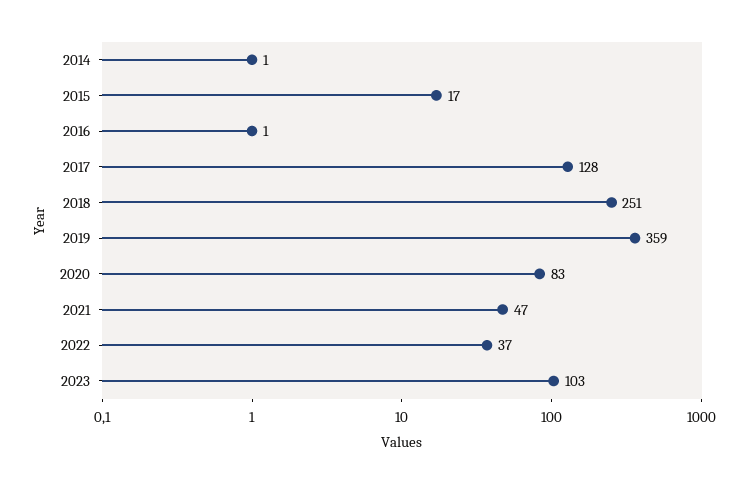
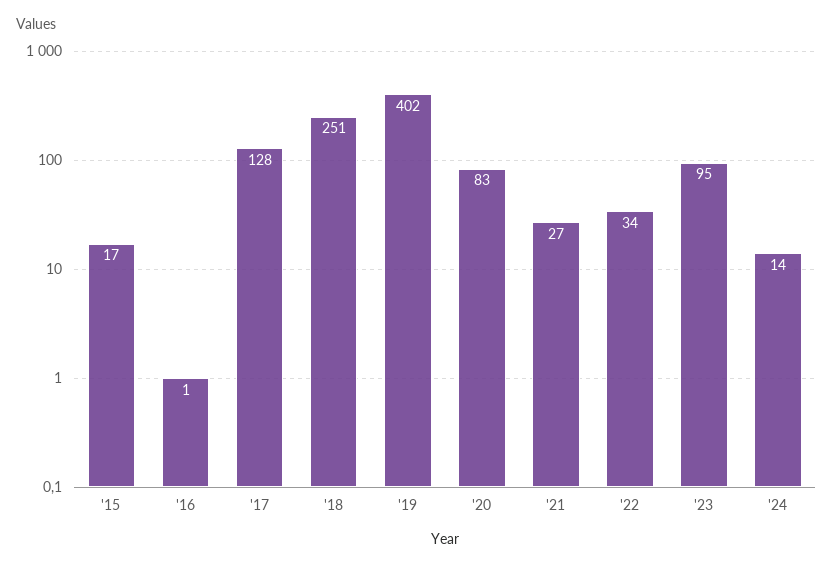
2014: 1 -> none
2019: 359 -> 402
2021: 47 -> 27
2022: 37 -> 34
2023: 103 -> 95
'24: none -> 14

